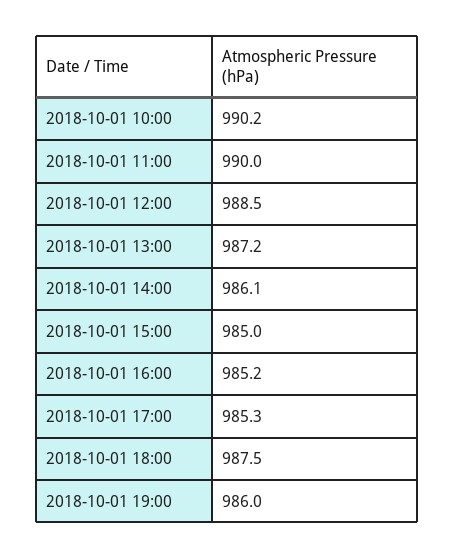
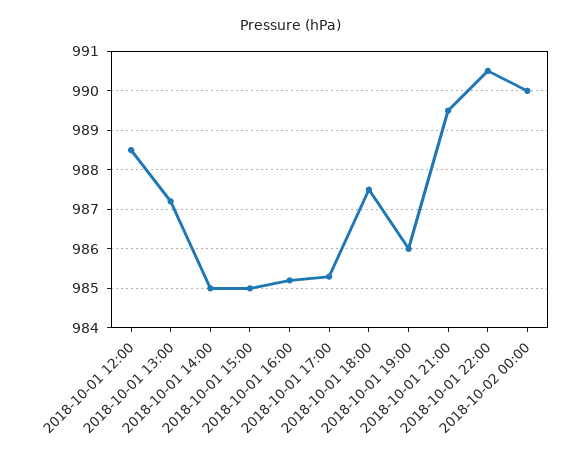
2018-10-01 10:00: 990.2 -> none
2018-10-01 11:00: 990 -> none
2018-10-01 14:00: 986.1 -> 985
2018-10-01 21:00: none -> 989.5
2018-10-01 22:00: none -> 990.5
2018-10-02 00:00: none -> 990

